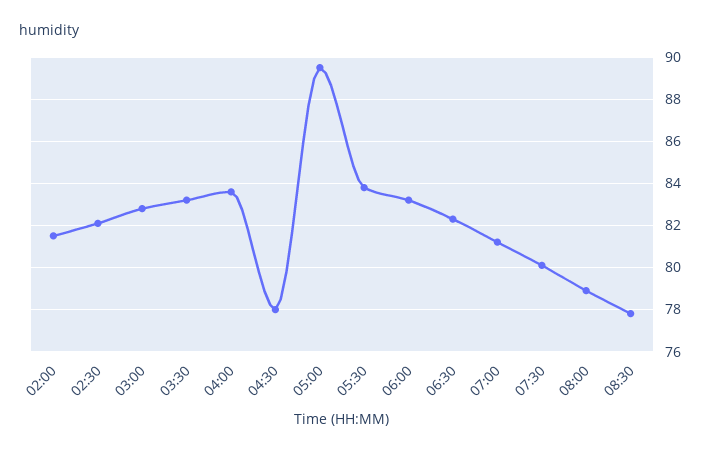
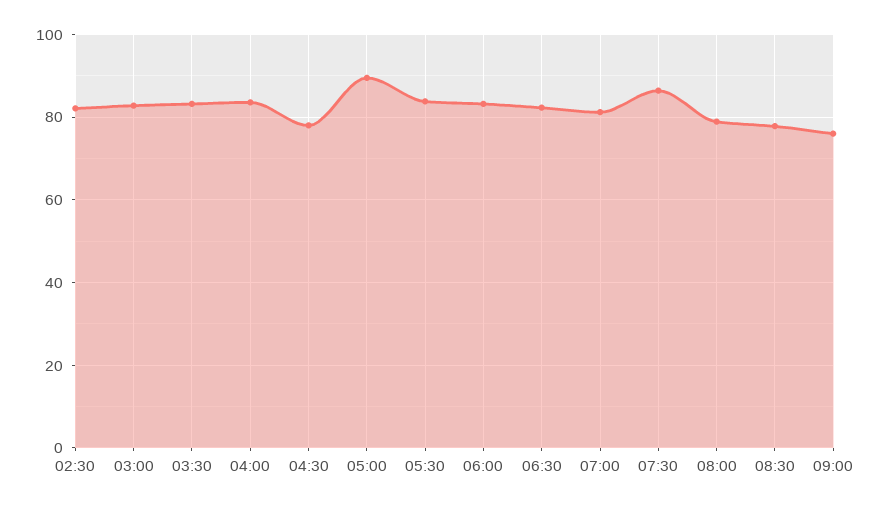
02:00: 81.5 -> none
07:30: 80 -> 86
09:00: none -> 76

